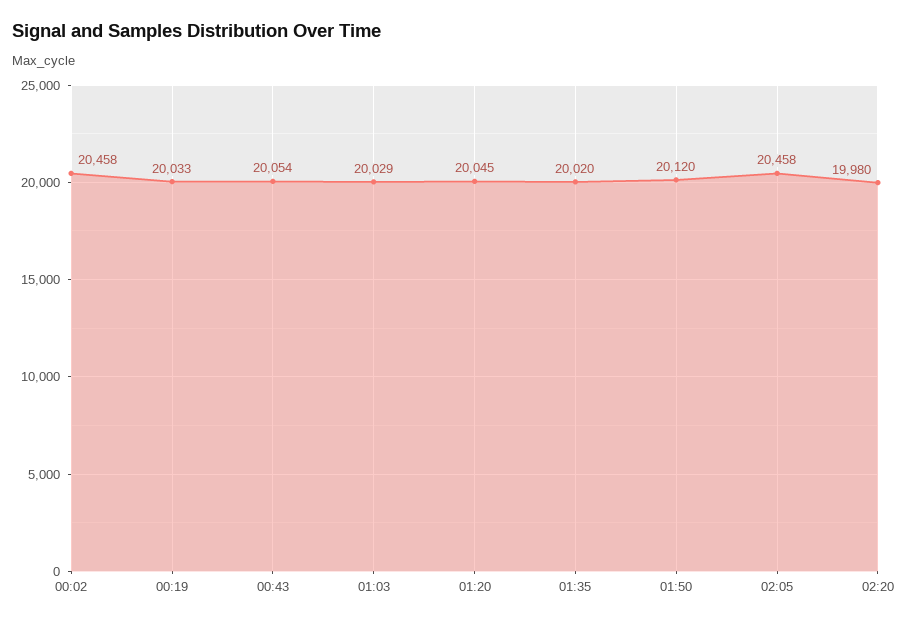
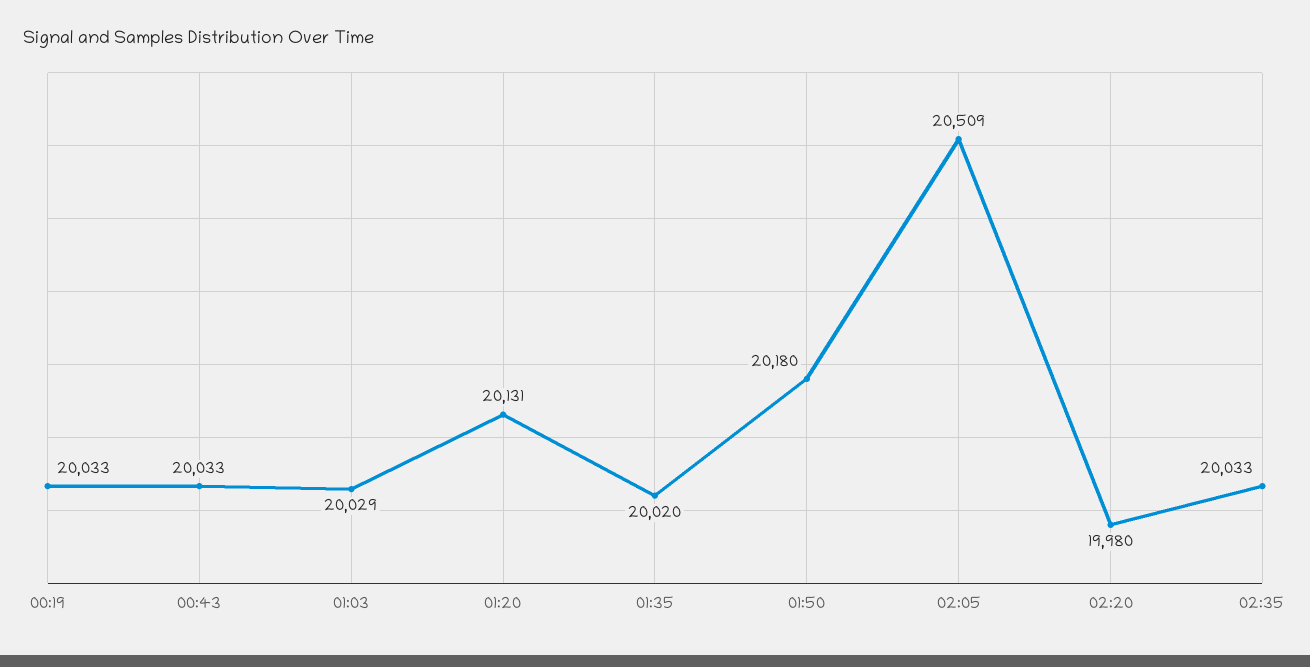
00:02: 20458 -> none
00:43: 20054 -> 20033
01:20: 20045 -> 20131
01:50: 20120 -> 20180
02:05: 20458 -> 20509
02:35: none -> 20033

